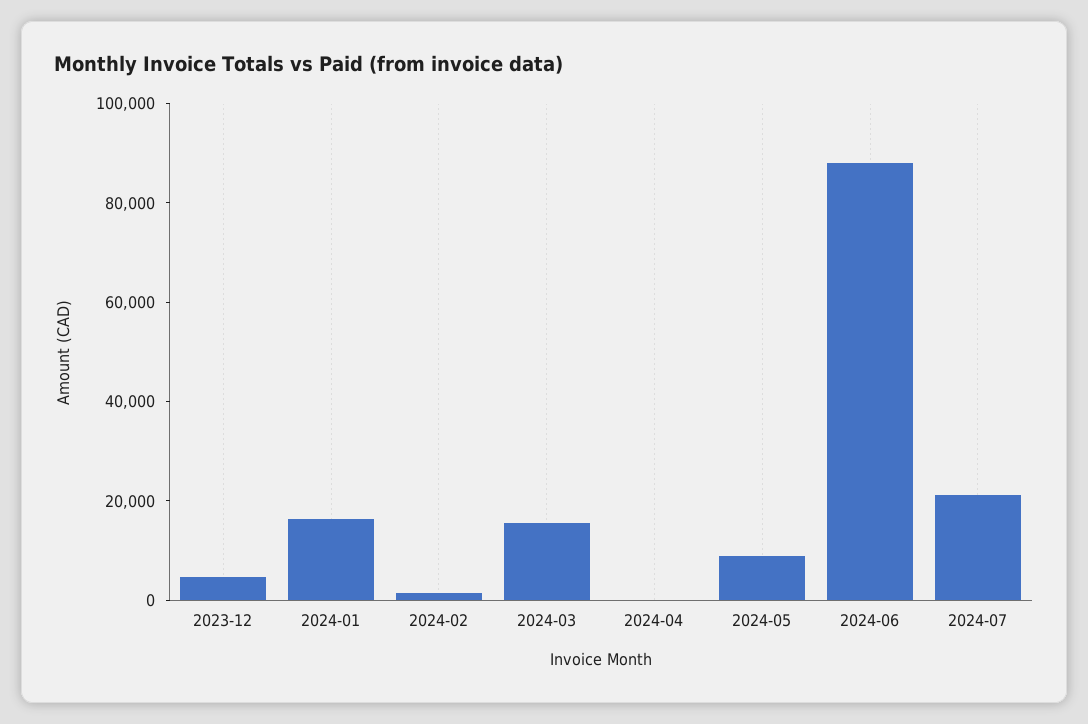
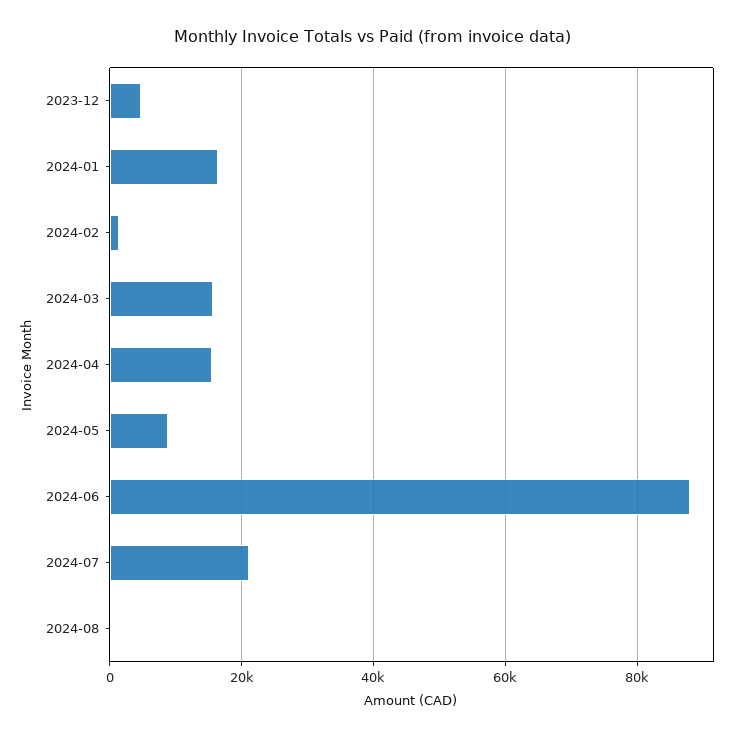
2024-04: 0 -> 16000
2024-08: none -> 0

